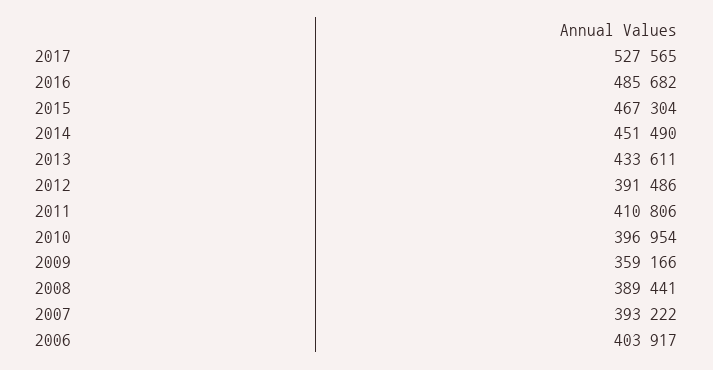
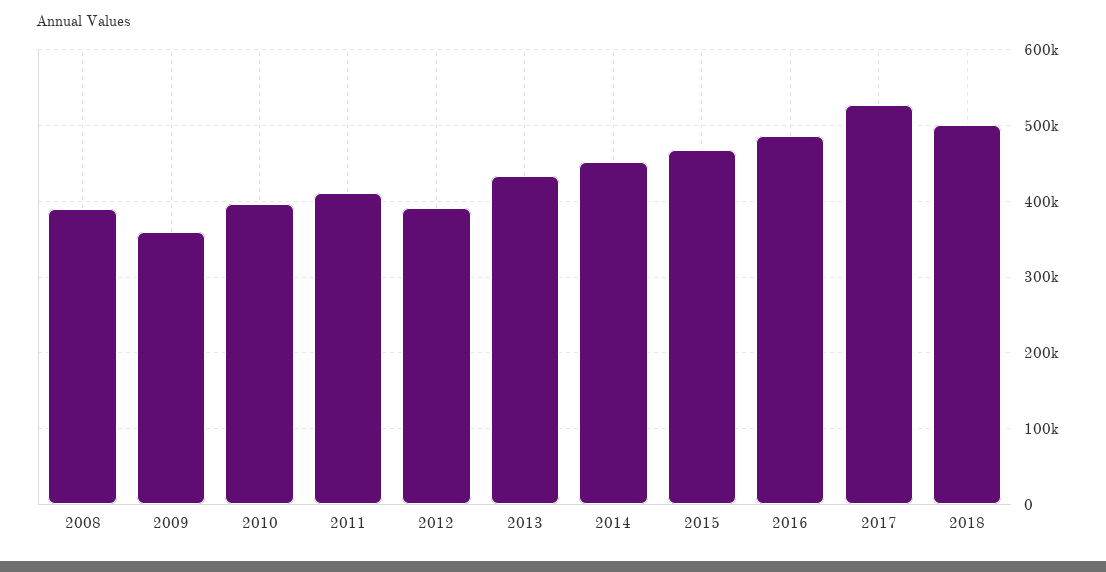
2007: 393222 -> none
2006: 403917 -> none
2018: none -> 500000

